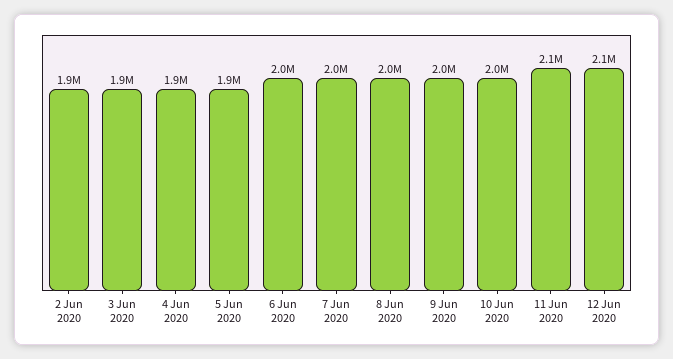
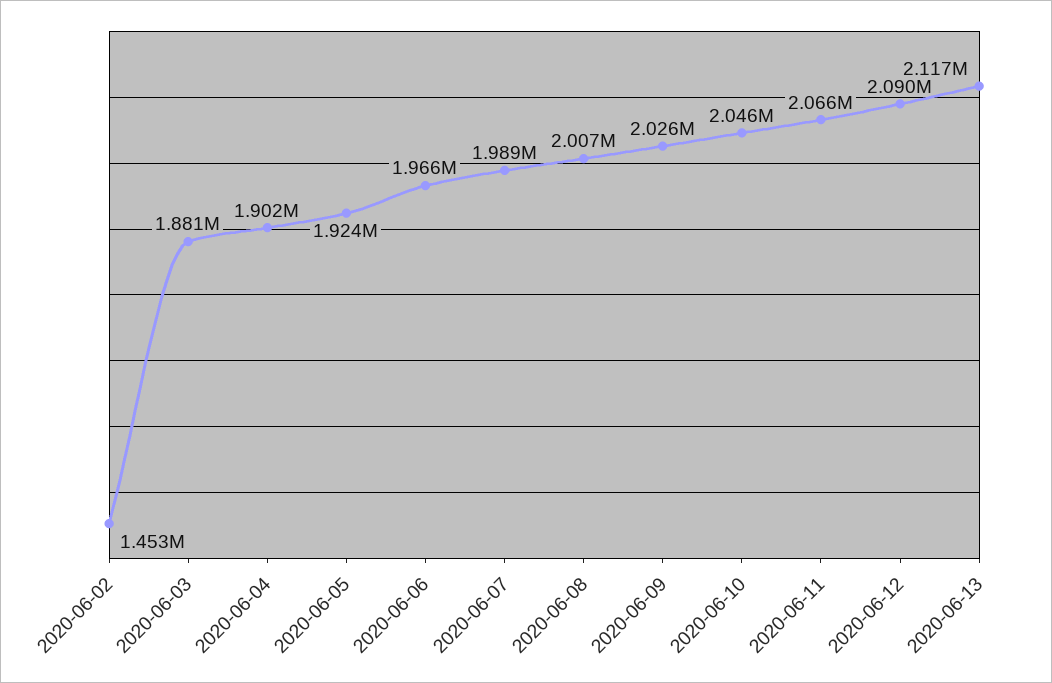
2 Jun 2020: 1900000 -> 1453000
2020-06-13: none -> 2117000

